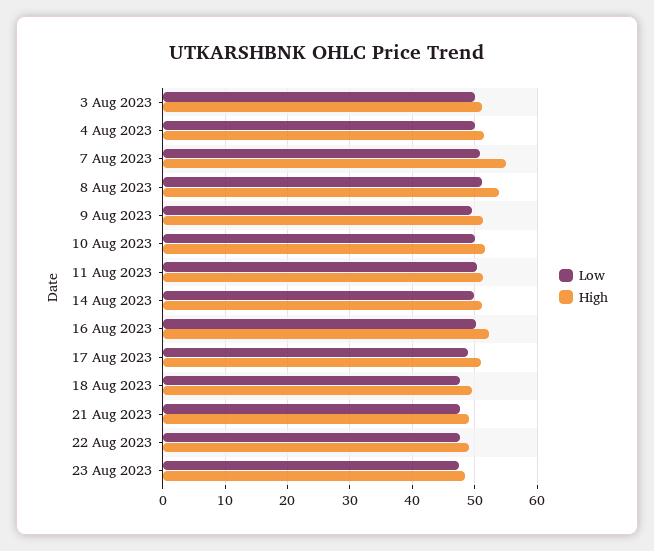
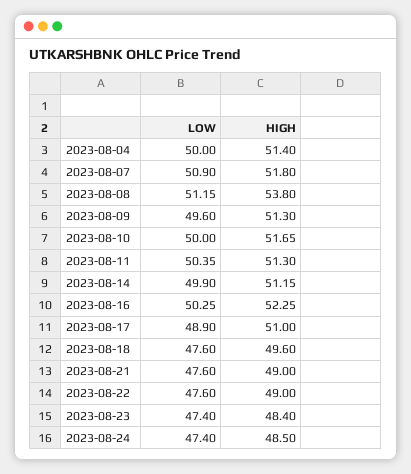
Low, 3 Aug 2023: 50 -> none
High, 3 Aug 2023: 51 -> none
High, 7 Aug 2023: 55 -> 51.8
Low, 2023-08-24: none -> 47.4
High, 2023-08-24: none -> 48.5

